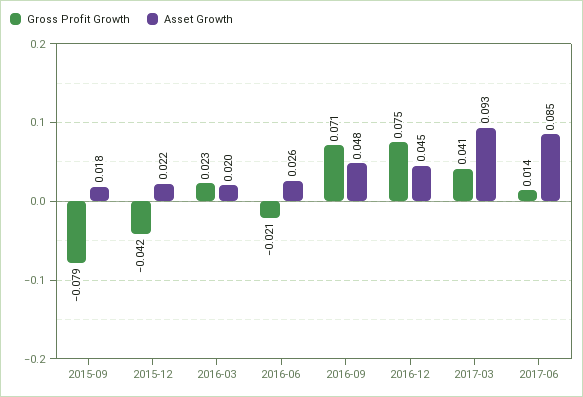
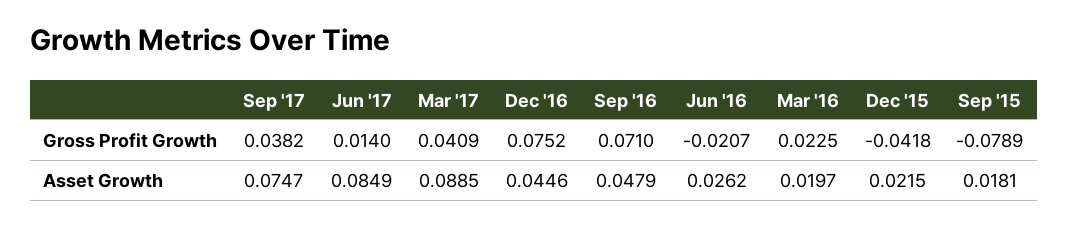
Asset Growth, 2017-03: 0.093 -> 0.0885
Gross Profit Growth, Sep '17: none -> 0.0382
Asset Growth, Sep '17: none -> 0.0747

